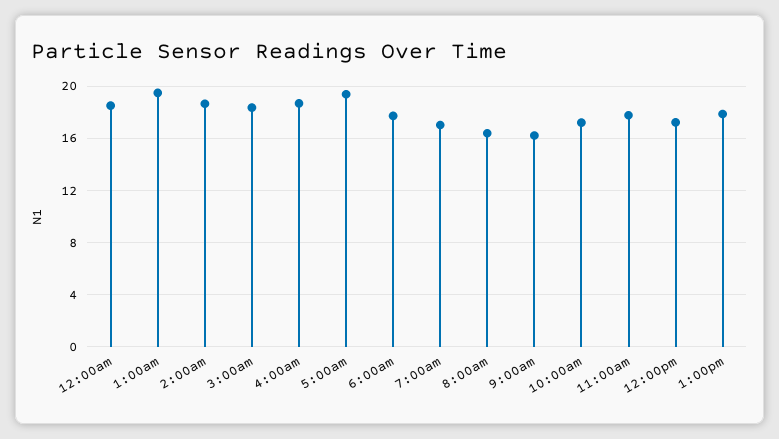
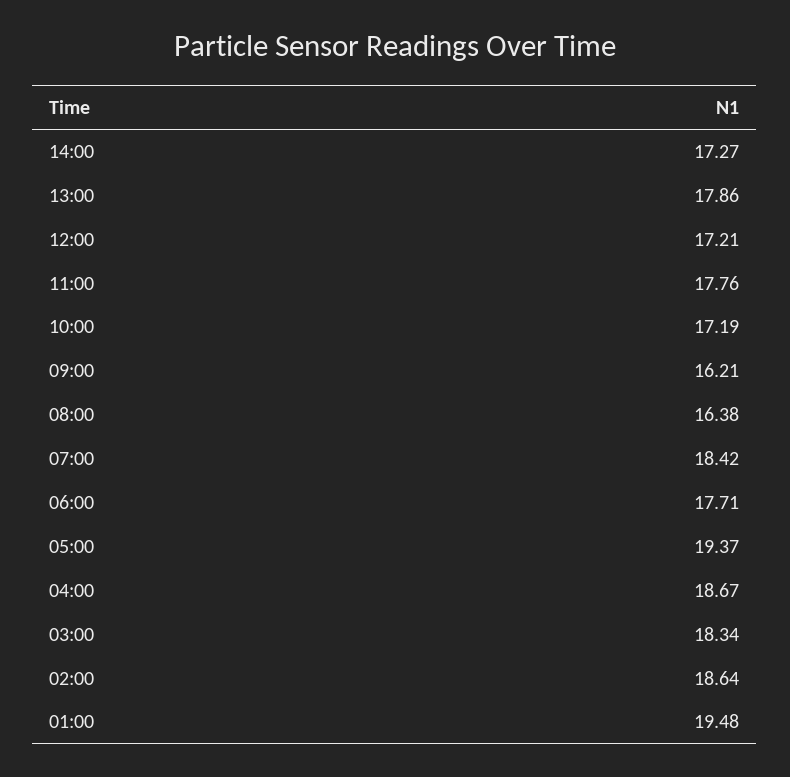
12:00am: 18.5 -> none
7:00am: 17 -> 18.42
14:00: none -> 17.27

